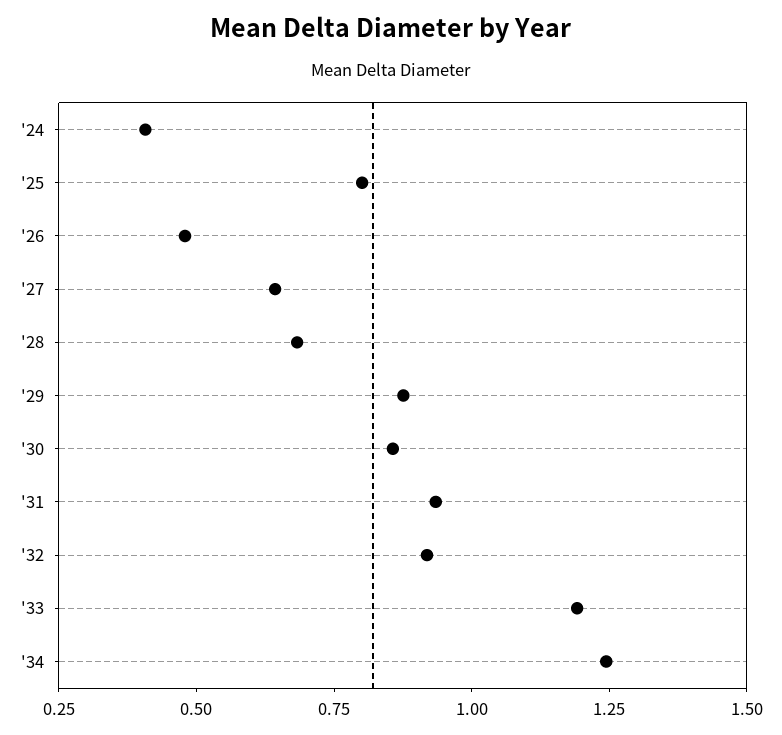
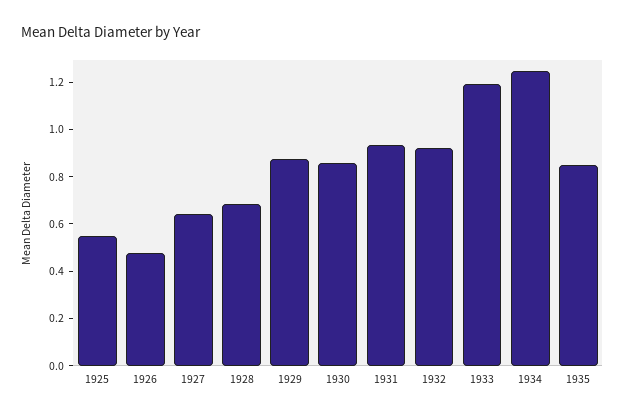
'24: 0.4 -> none
'25: 0.8 -> 0.55
1935: none -> 0.85

